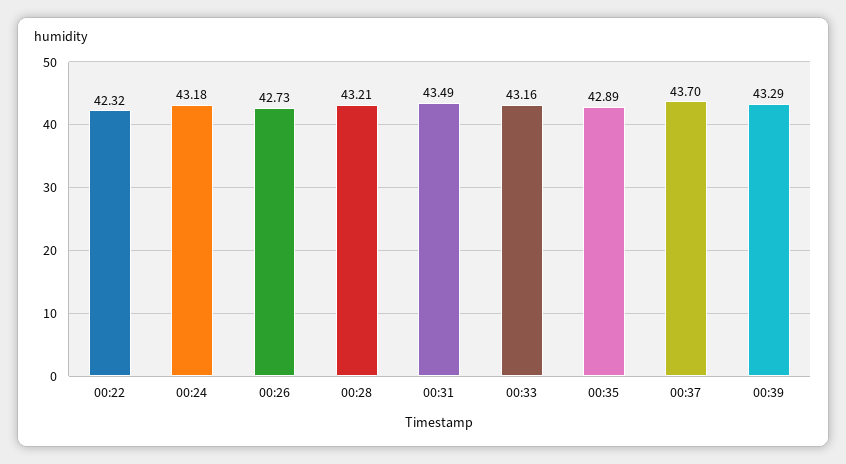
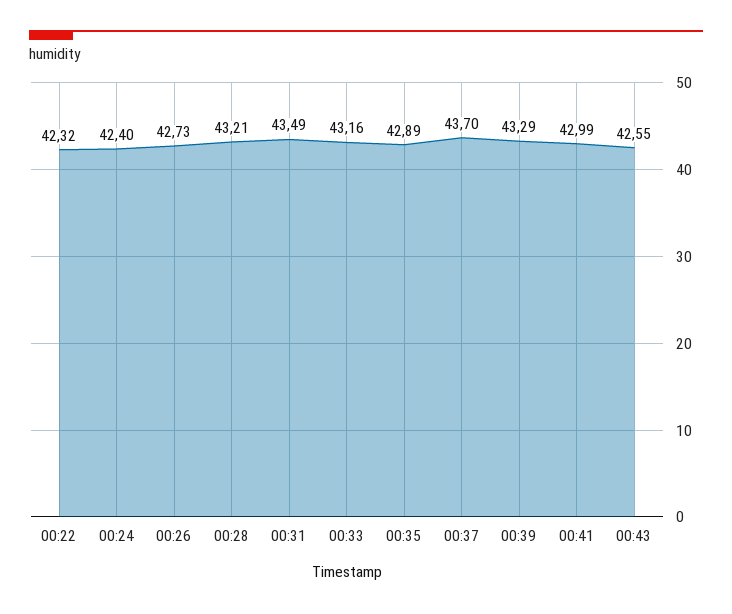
00:24: 43.18 -> 42.4
00:41: none -> 42.99
00:43: none -> 42.55

